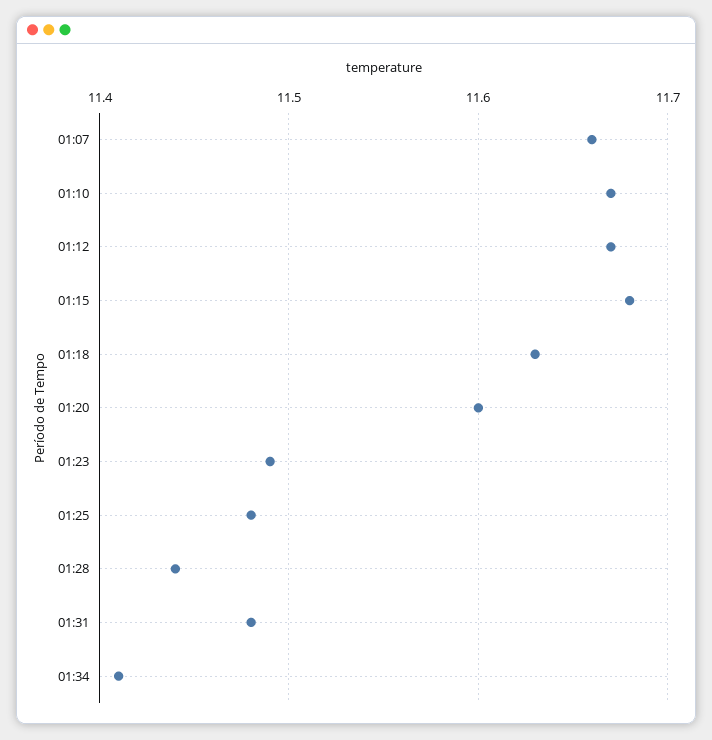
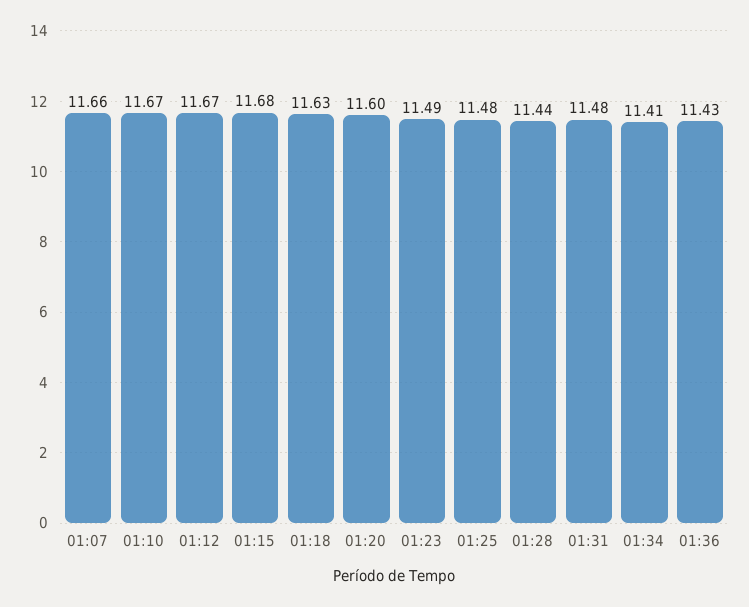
01:36: none -> 11.43

